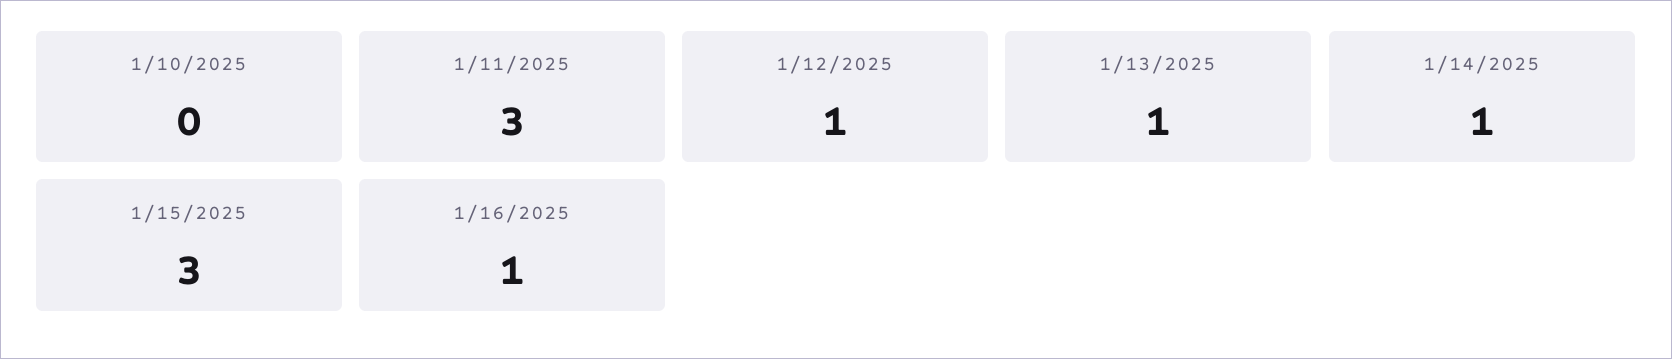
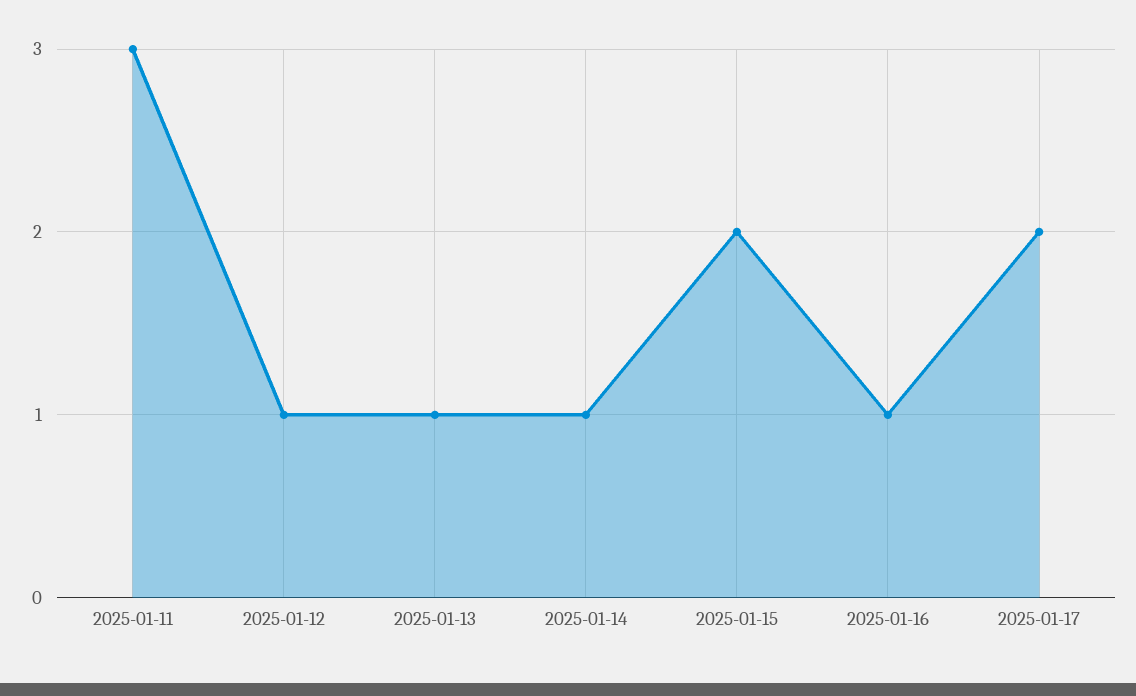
1/10/2025: 0 -> none
1/15/2025: 3 -> 2
2025-01-17: none -> 2

